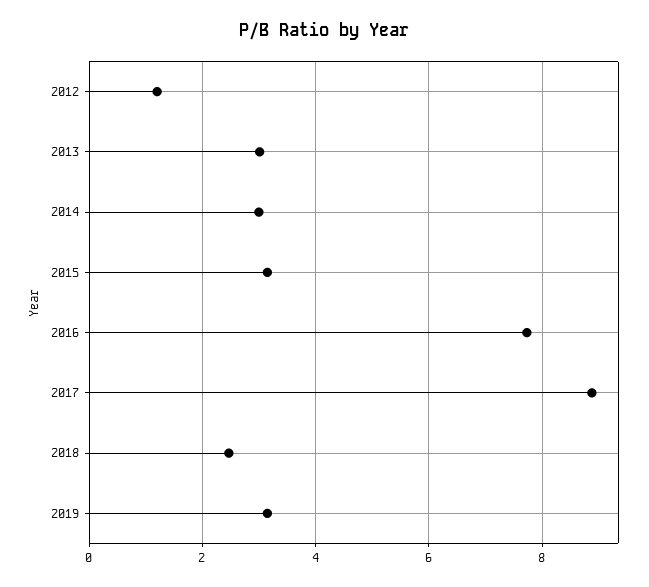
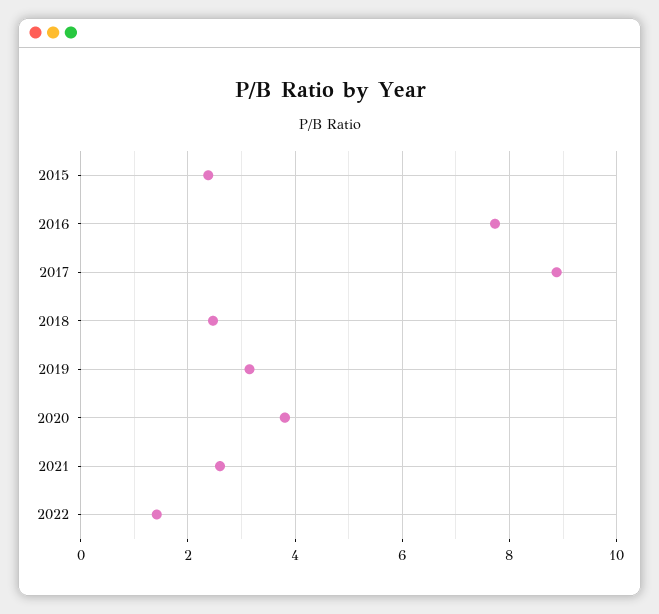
2012: 1.2 -> none
2013: 3 -> none
2014: 3 -> none
2015: 3.2 -> 2.4
2020: none -> 3.8
2021: none -> 2.6
2022: none -> 1.4

